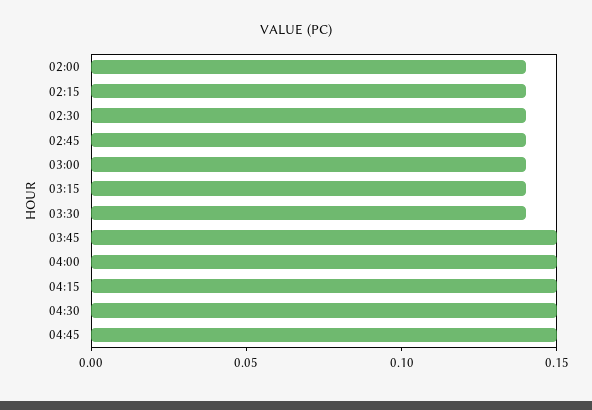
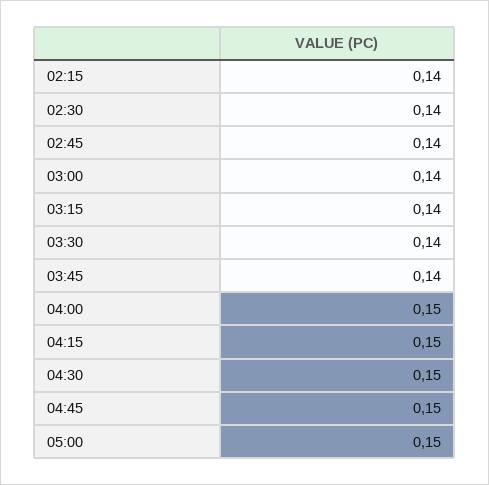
02:00: 0.14 -> none
03:45: 0.15 -> 0.14
05:00: none -> 0.15

